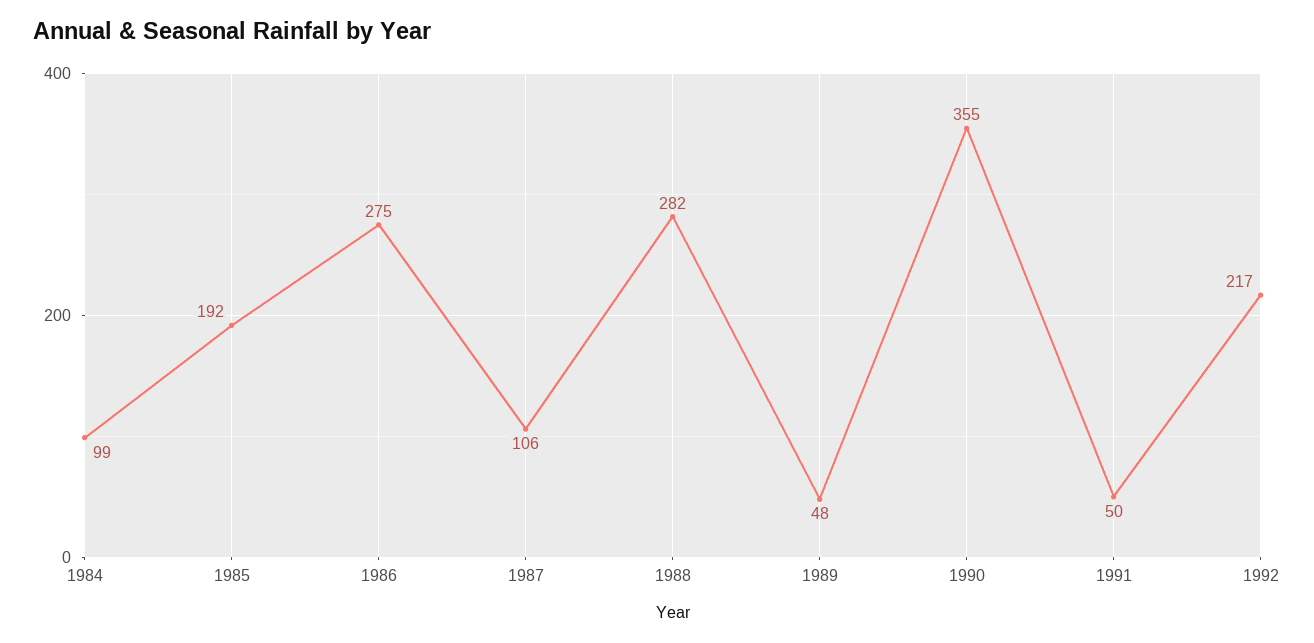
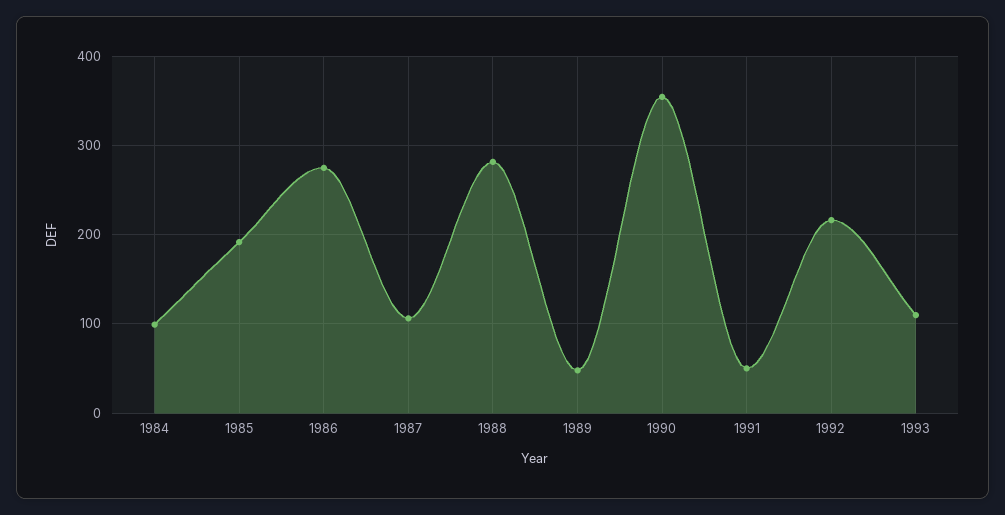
1993: none -> 110

